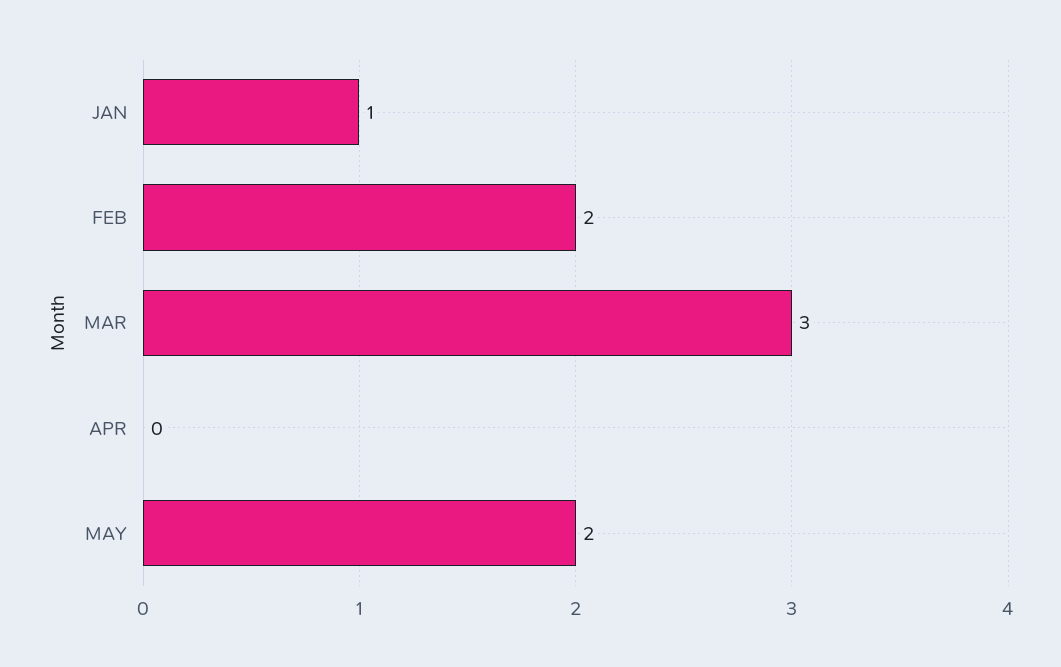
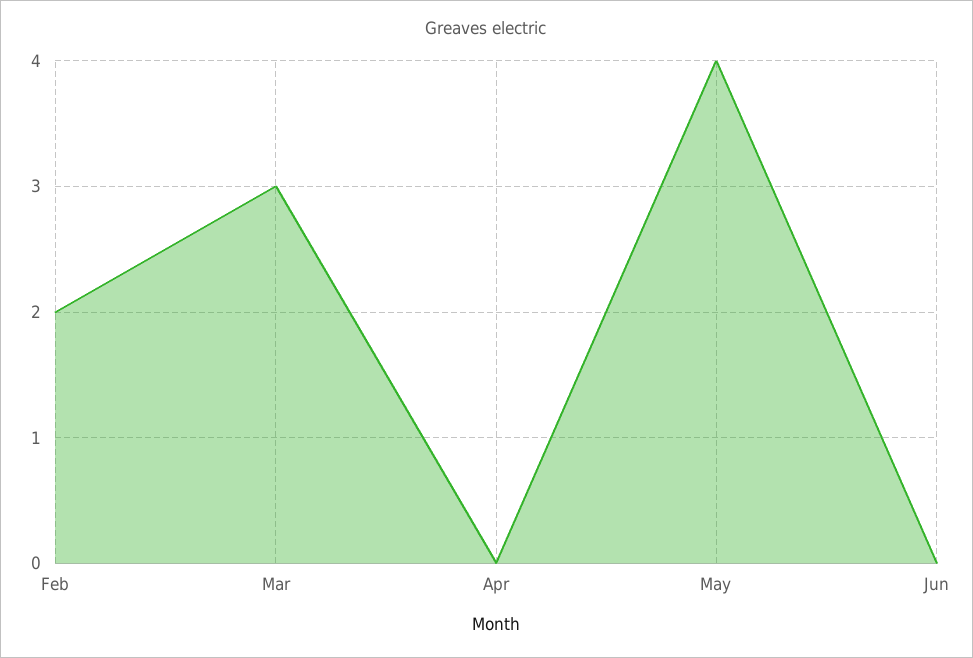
JAN: 1 -> none
MAY: 2 -> 4
Jun: none -> 0

